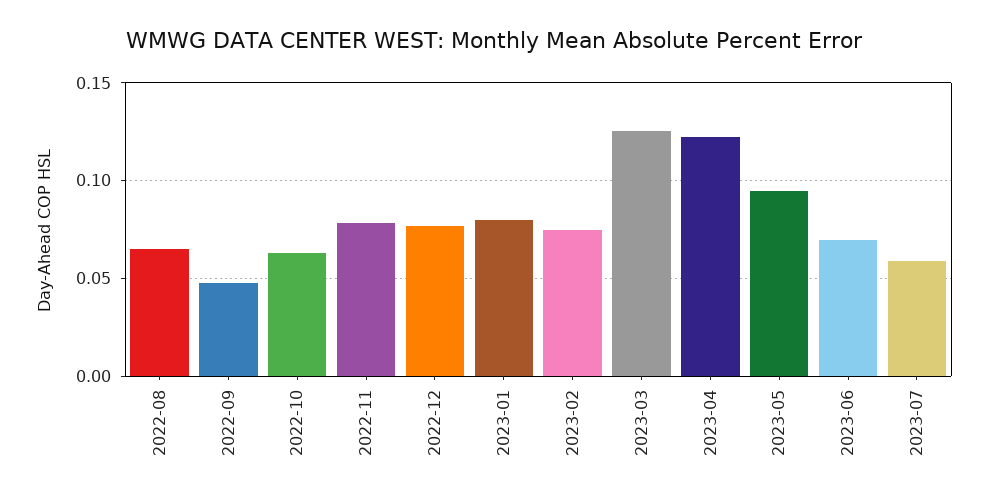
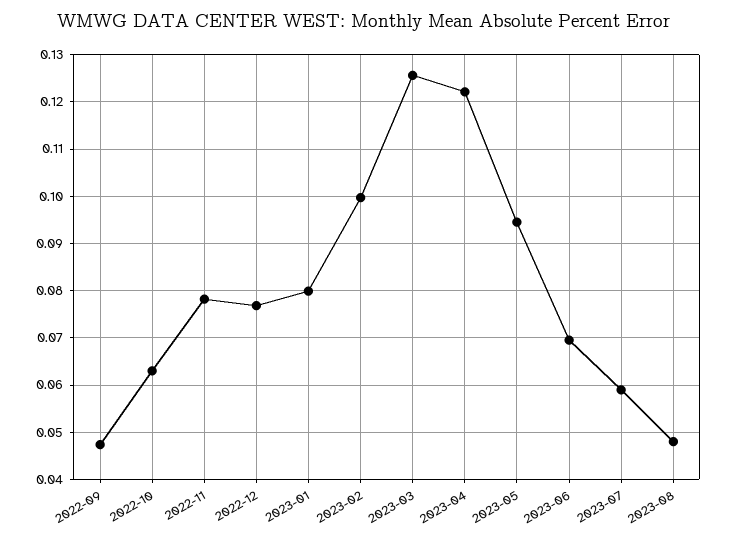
2022-08: 0.065 -> none
2023-02: 0.075 -> 0.1
2023-08: none -> 0.048

